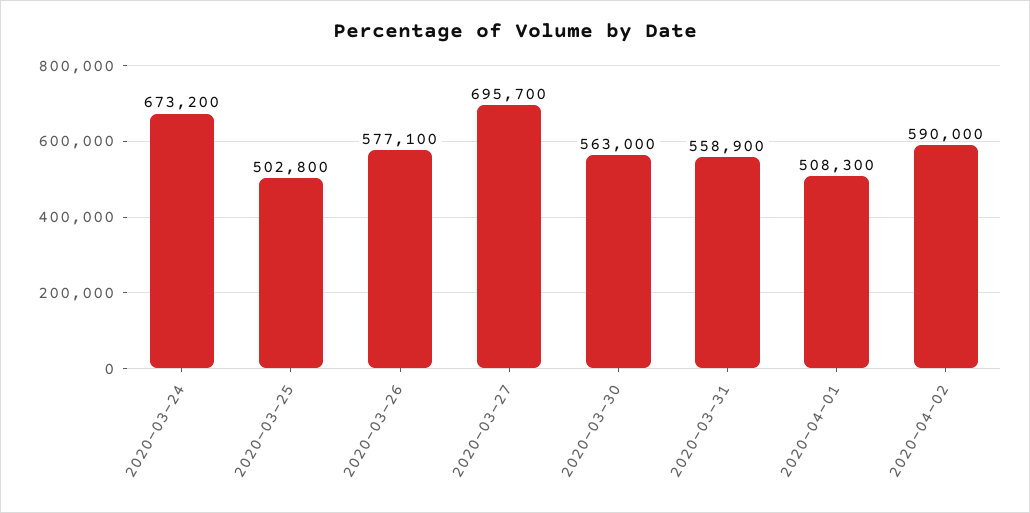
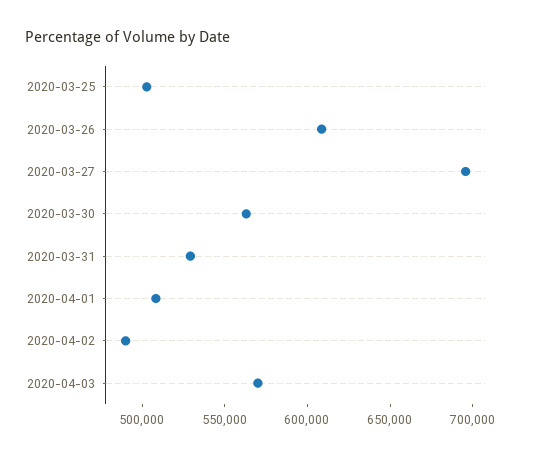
2020-03-24: 673200 -> none
2020-03-26: 577100 -> 610000
2020-03-31: 558900 -> 530000
2020-04-02: 590000 -> 490000
2020-04-03: none -> 570000

